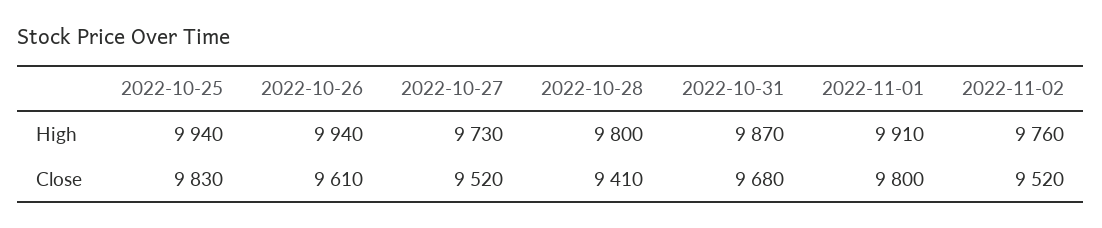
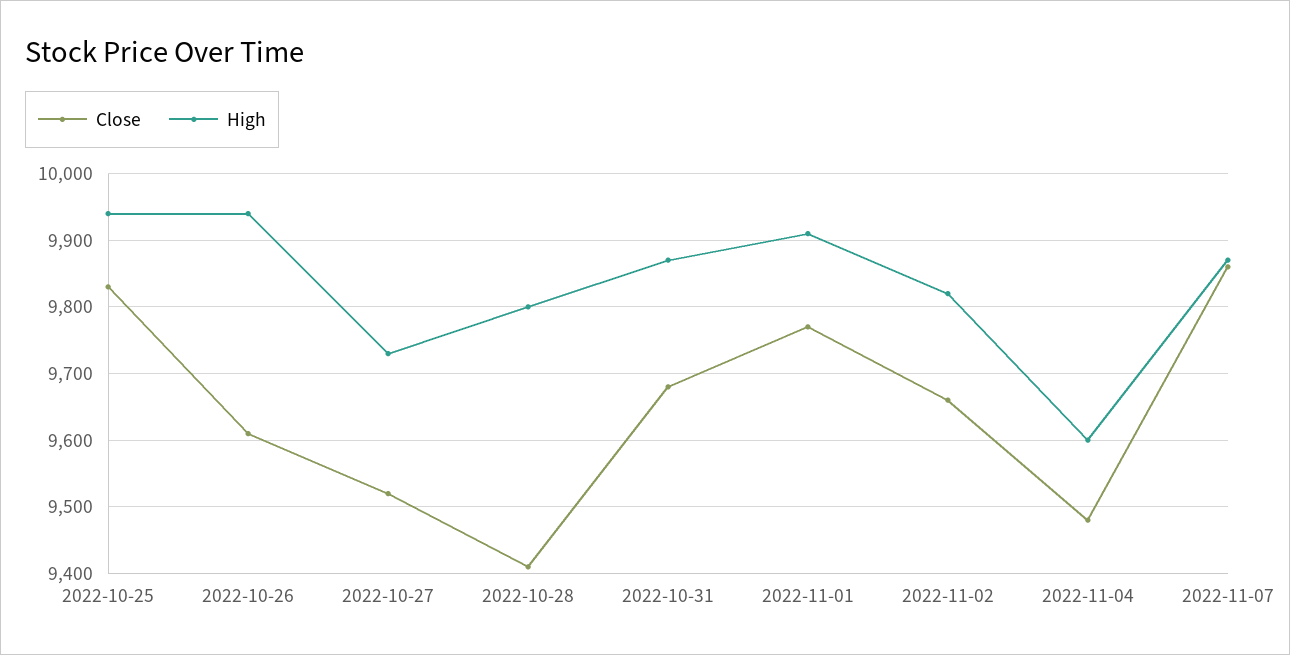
High, 2022-11-02: 9760 -> 9820
Close, 2022-11-01: 9800 -> 9770
Close, 2022-11-02: 9520 -> 9660
Close, 2022-11-04: none -> 9480
High, 2022-11-04: none -> 9600
Close, 2022-11-07: none -> 9860
High, 2022-11-07: none -> 9870

